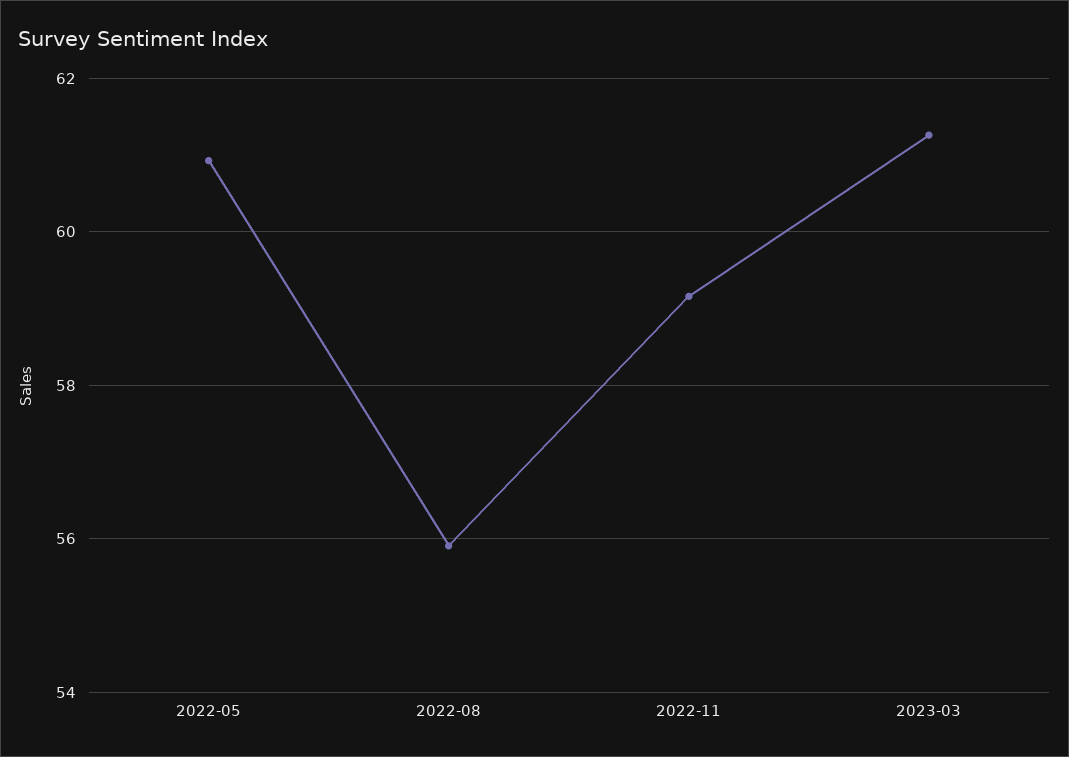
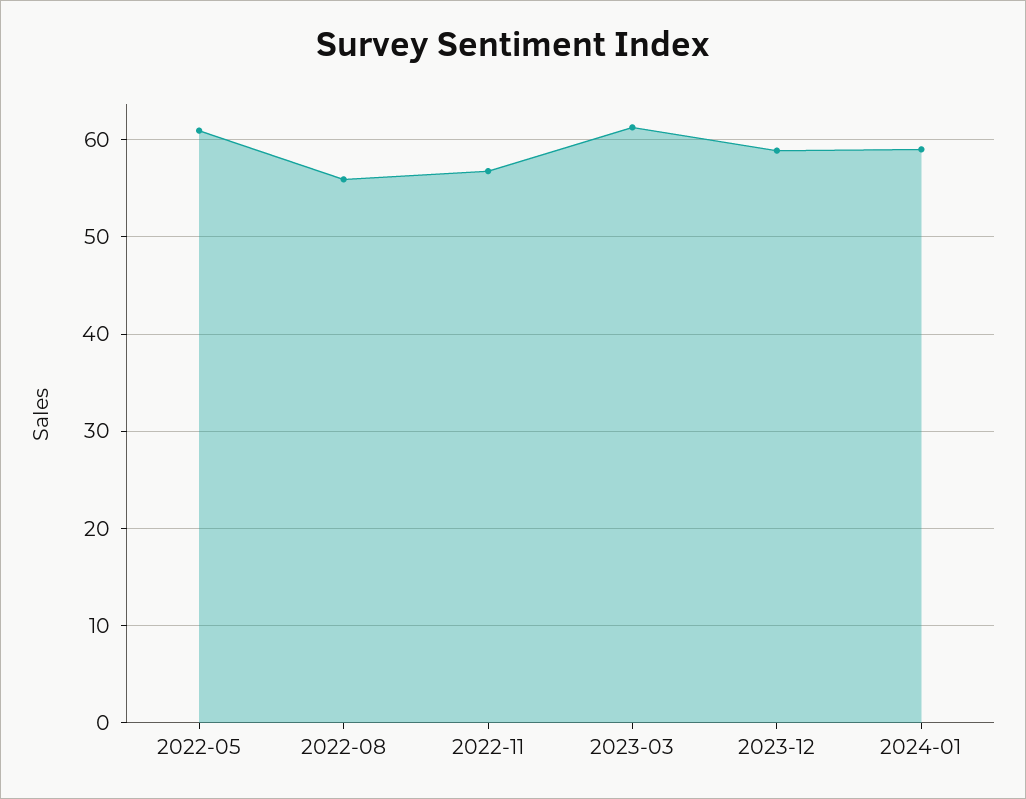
2022-11: 59.2 -> 57
2023-12: none -> 59
2024-01: none -> 59

